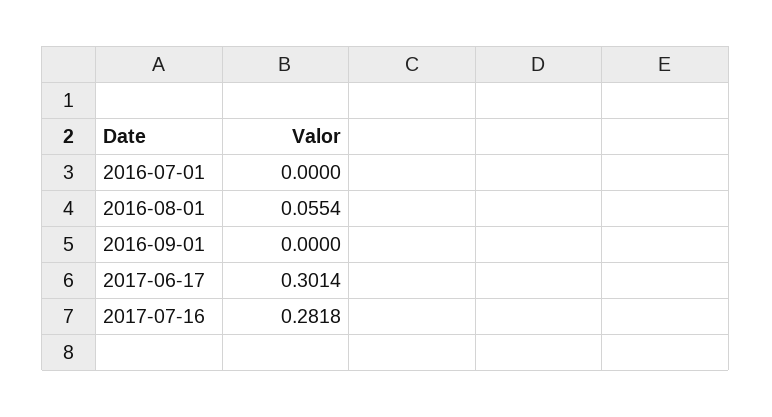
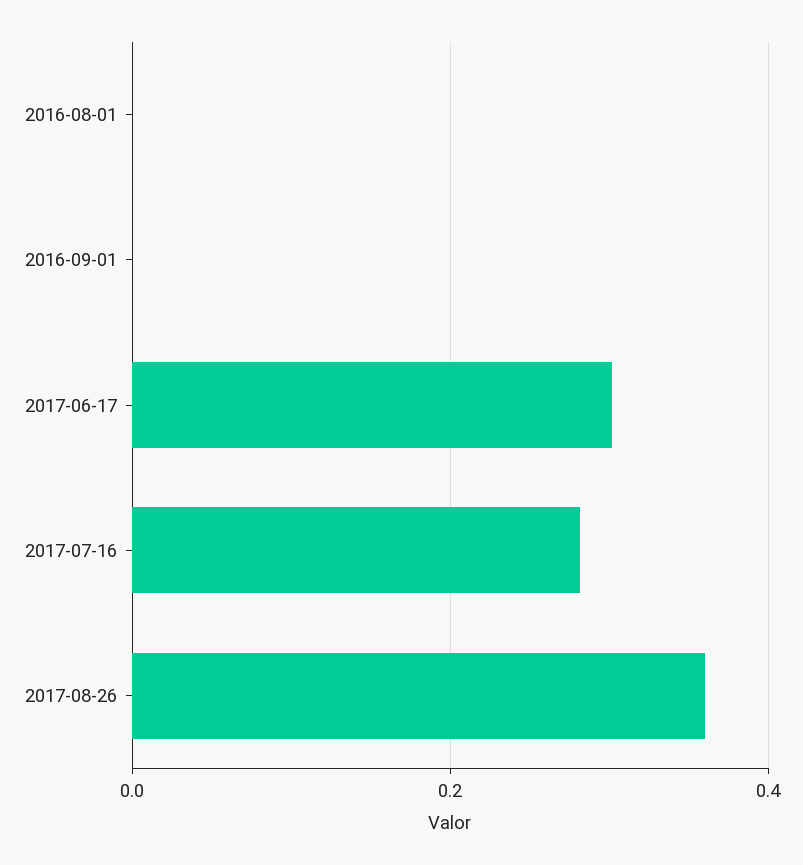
2016-07-01: 0 -> none
2016-08-01: 0.0554 -> 0
2017-08-26: none -> 0.36

